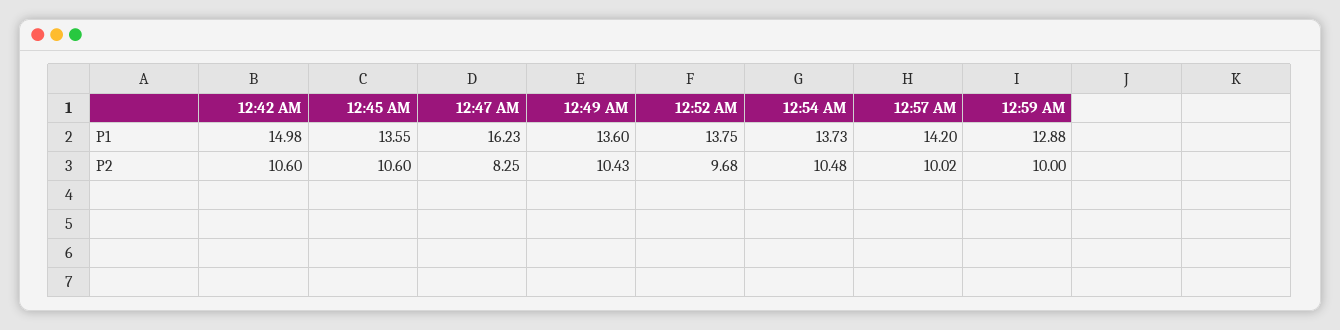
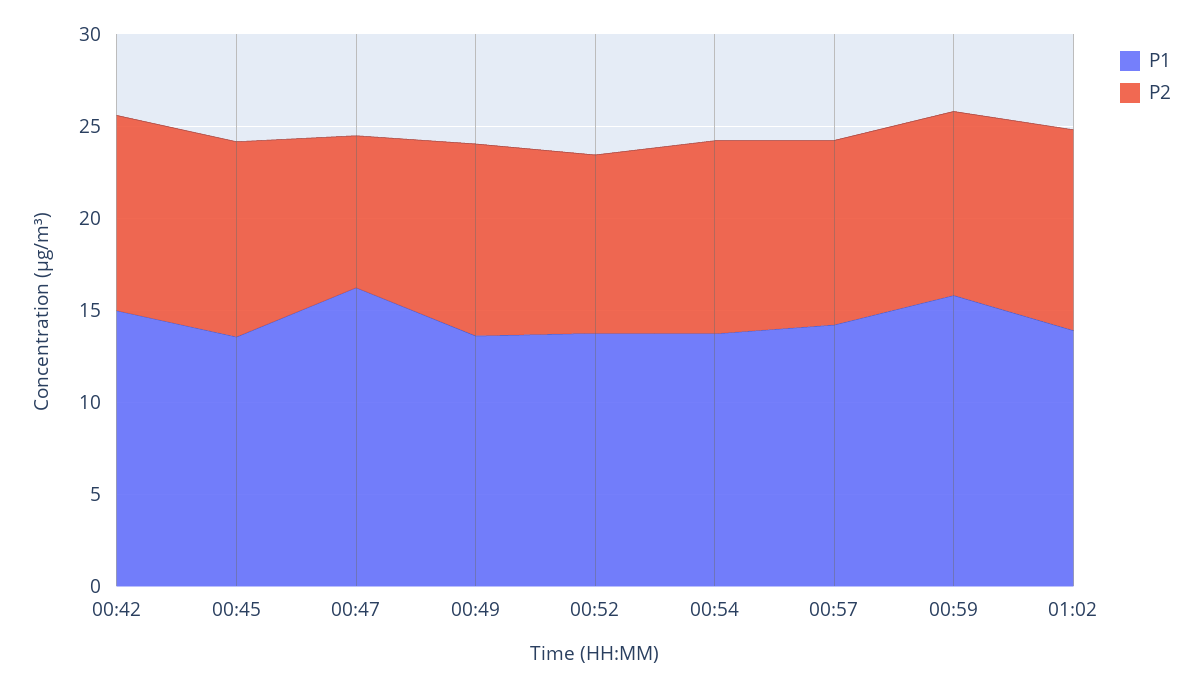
P1, 12:59 AM: 12.88 -> 16
P1, 01:02: none -> 14
P2, 01:02: none -> 11

